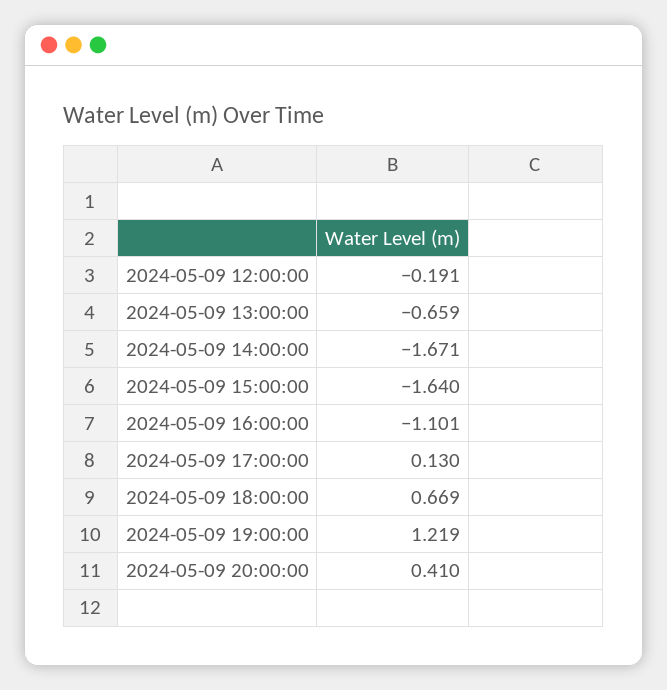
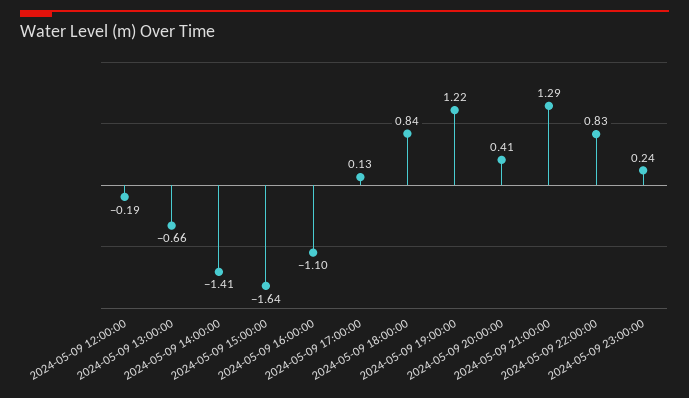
2024-05-09 14:00:00: -1.671 -> -1.41
2024-05-09 18:00:00: 0.669 -> 0.84
2024-05-09 21:00:00: none -> 1.29
2024-05-09 22:00:00: none -> 0.83
2024-05-09 23:00:00: none -> 0.24

